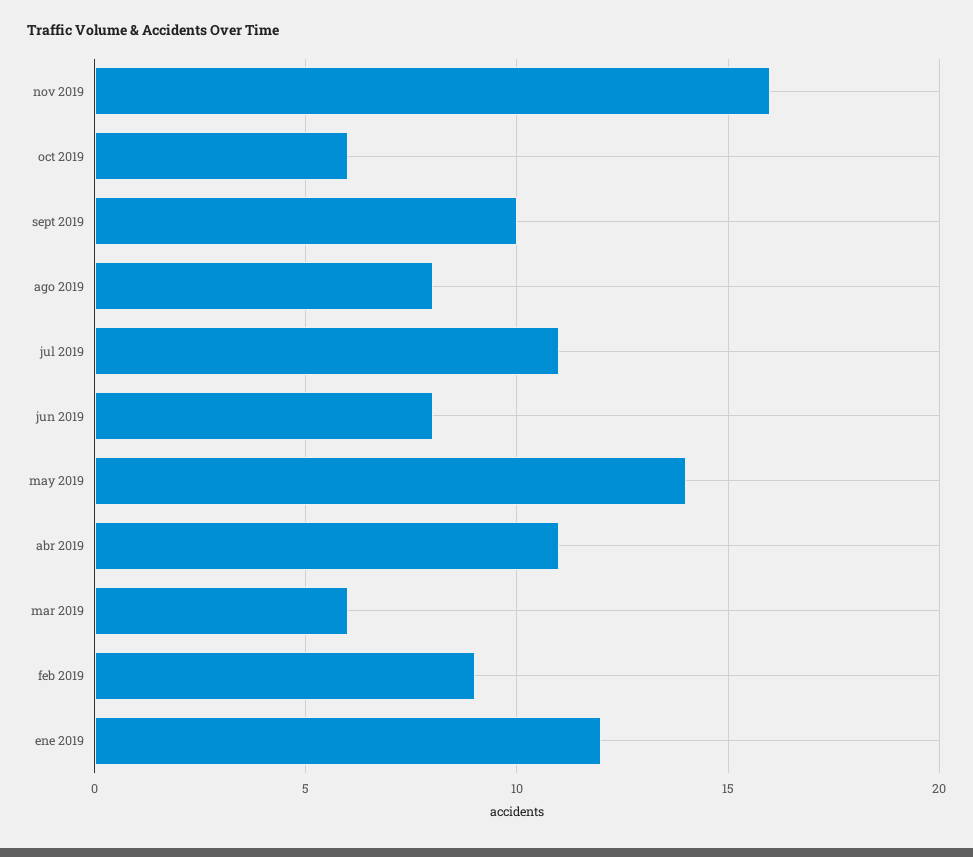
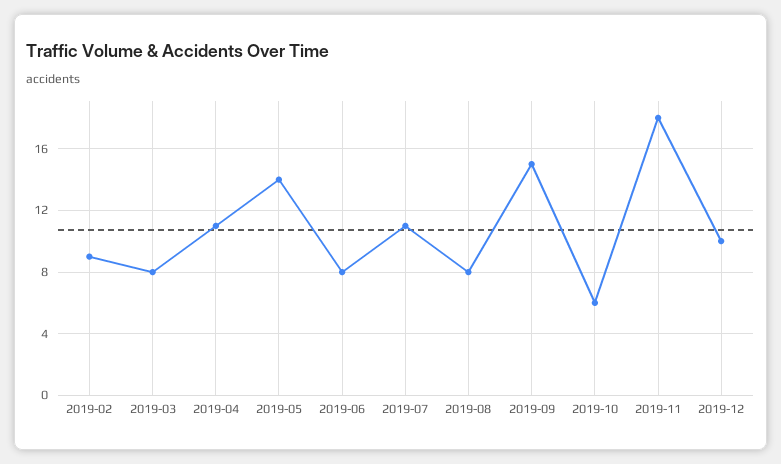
nov 2019: 16 -> 18
sept 2019: 10 -> 15
mar 2019: 6 -> 8
ene 2019: 12 -> none
2019-12: none -> 10

